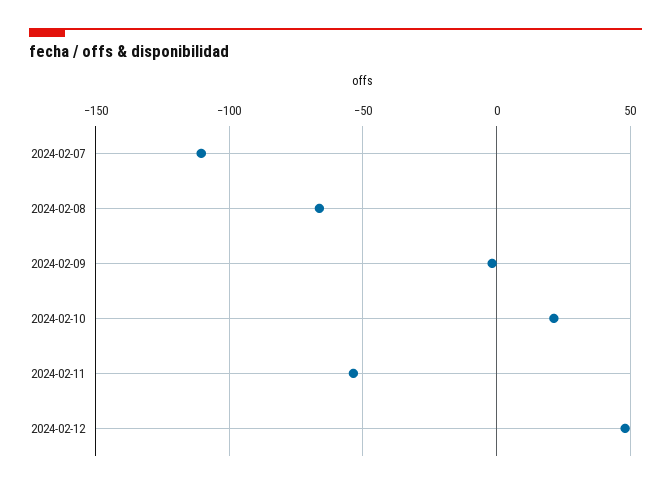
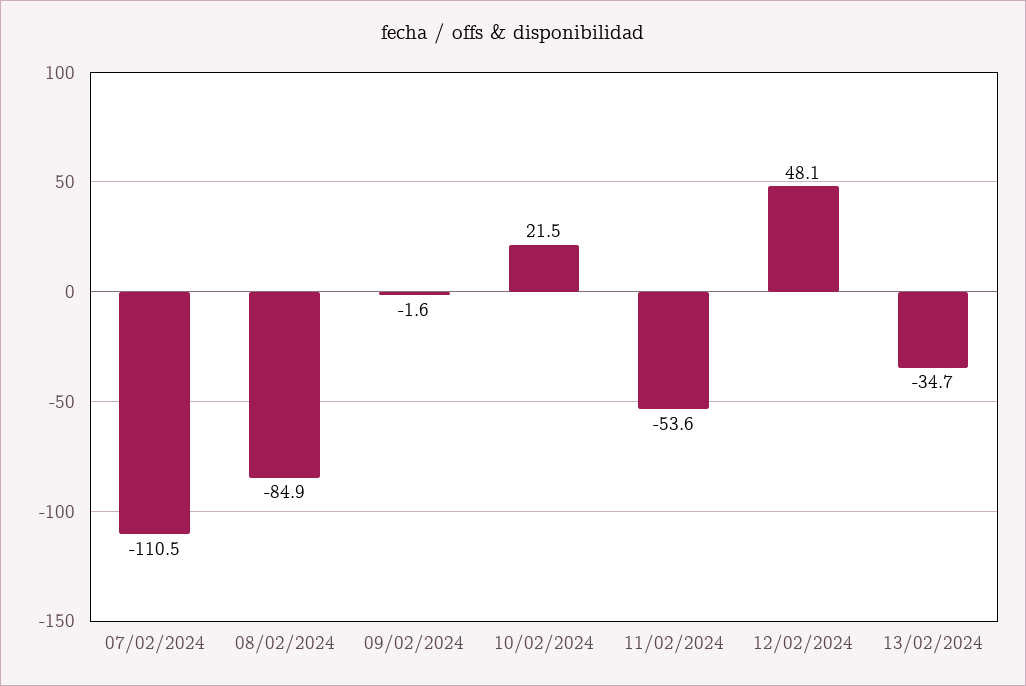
2024-02-08: -65 -> -84.9
13/02/2024: none -> -34.7

